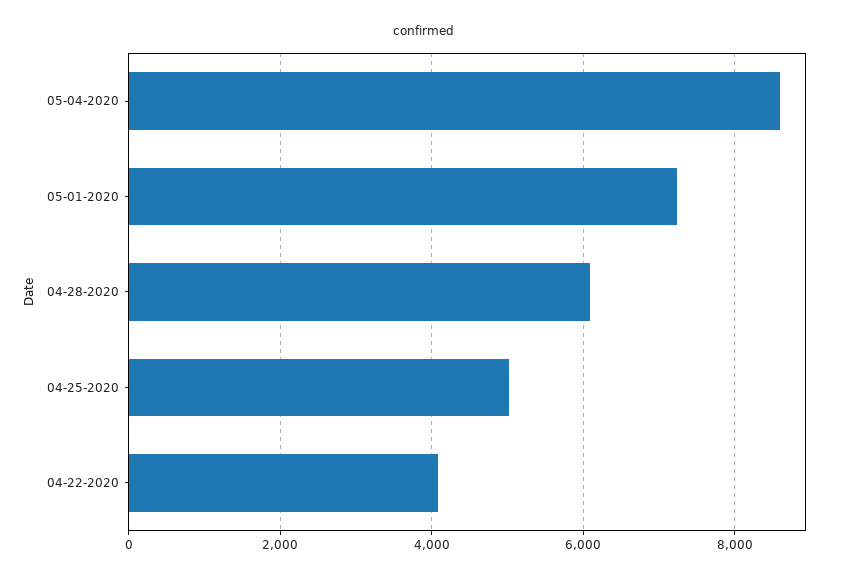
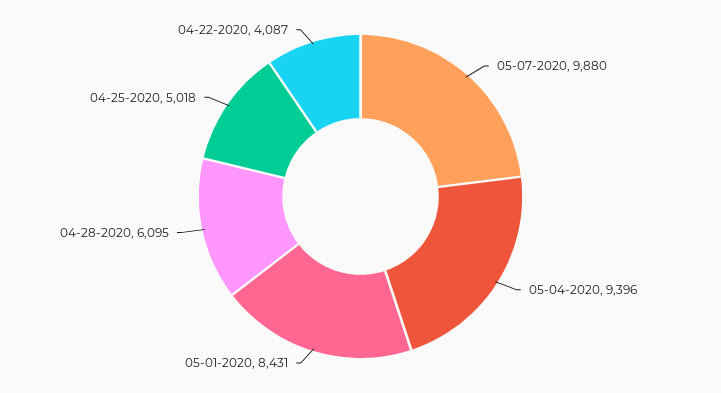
05-04-2020: 8600 -> 9396
05-01-2020: 7200 -> 8431
05-07-2020: none -> 9880

